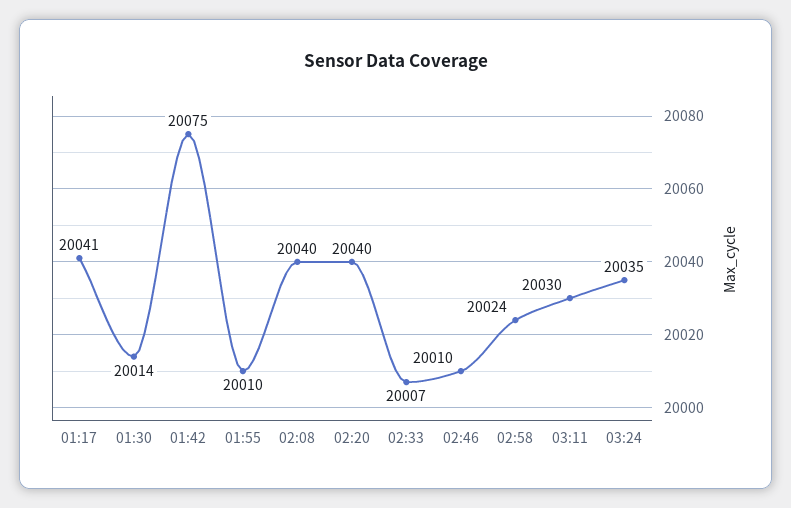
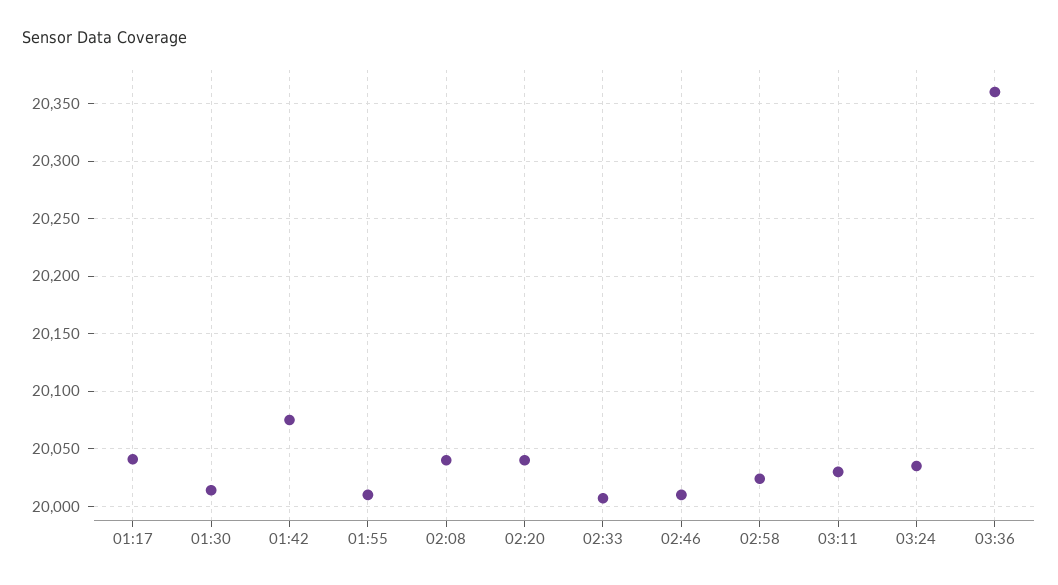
03:36: none -> 20360

